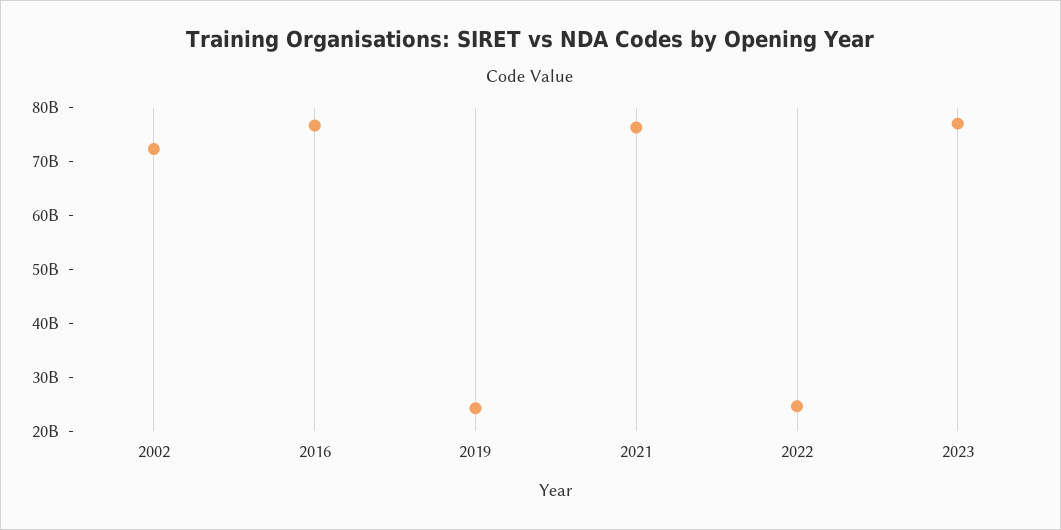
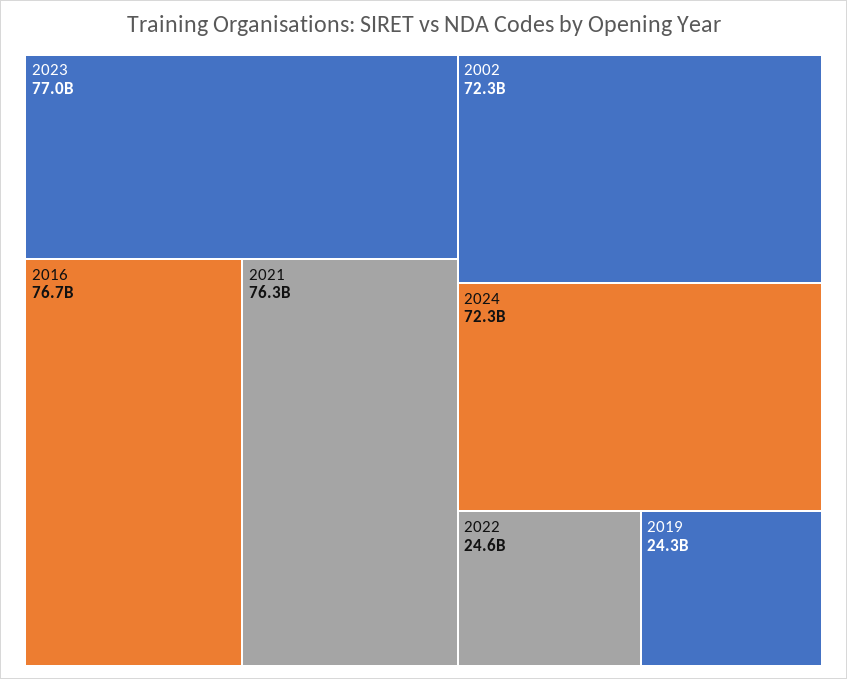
2024: none -> 72300000000

